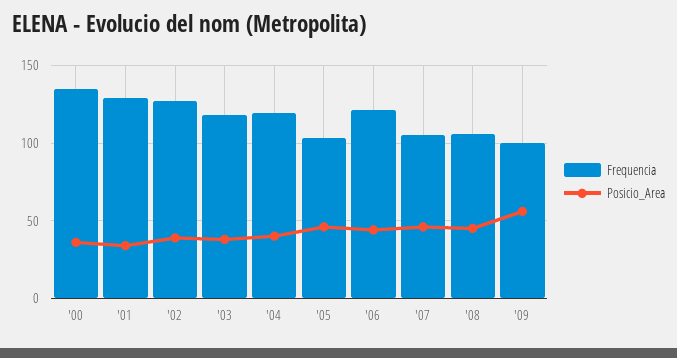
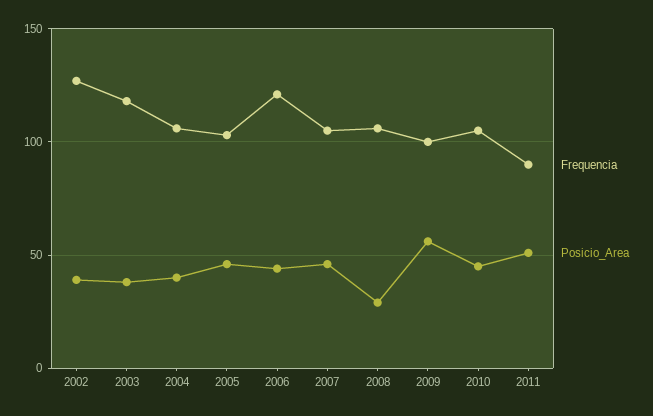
Frequencia, '00: 135 -> none
Posicio_Area, '00: 35 -> none
Frequencia, '01: 130 -> none
Posicio_Area, '01: 35 -> none
Frequencia, '04: 120 -> 105
Posicio_Area, '08: 45 -> 30
Frequencia, 2010: none -> 105
Posicio_Area, 2010: none -> 45
Frequencia, 2011: none -> 90
Posicio_Area, 2011: none -> 50

